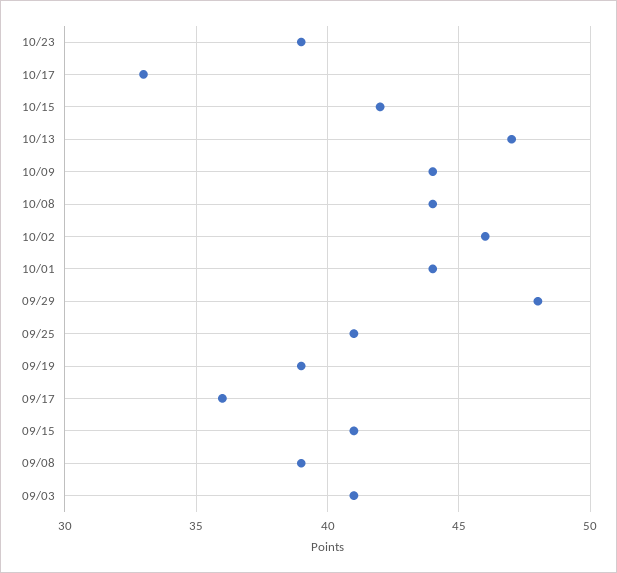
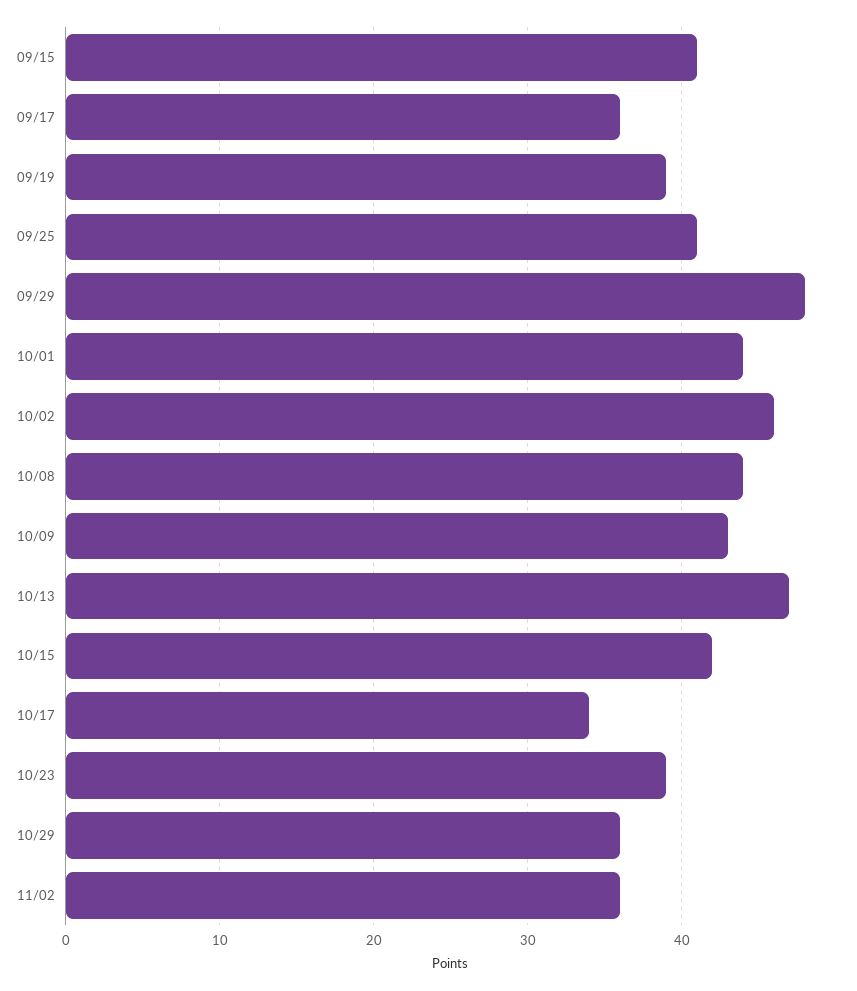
10/17: 33 -> 34
10/09: 44 -> 43
09/08: 39 -> none
09/03: 41 -> none
10/29: none -> 36
11/02: none -> 36

